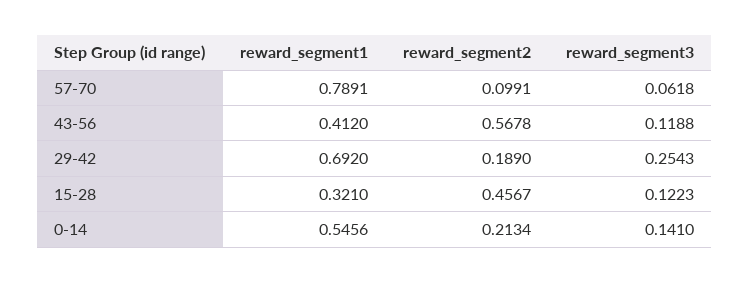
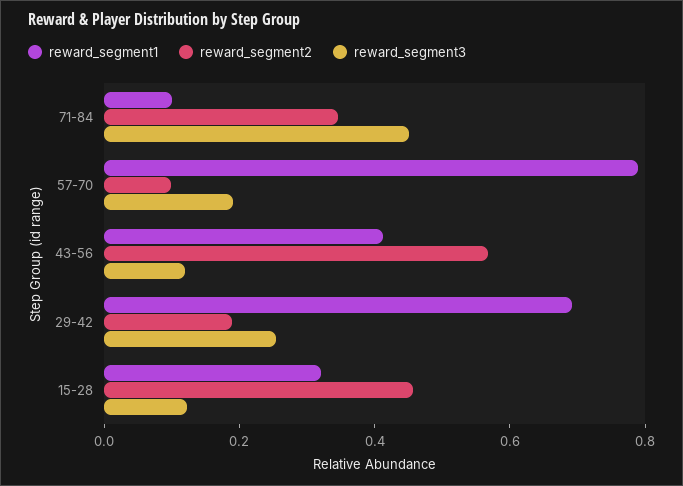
reward_segment3, 57-70: 0.0618 -> 0.2
reward_segment1, 0-14: 0.5456 -> none
reward_segment2, 0-14: 0.2134 -> none
reward_segment3, 0-14: 0.141 -> none
reward_segment1, 71-84: none -> 0.1
reward_segment2, 71-84: none -> 0.35
reward_segment3, 71-84: none -> 0.45

